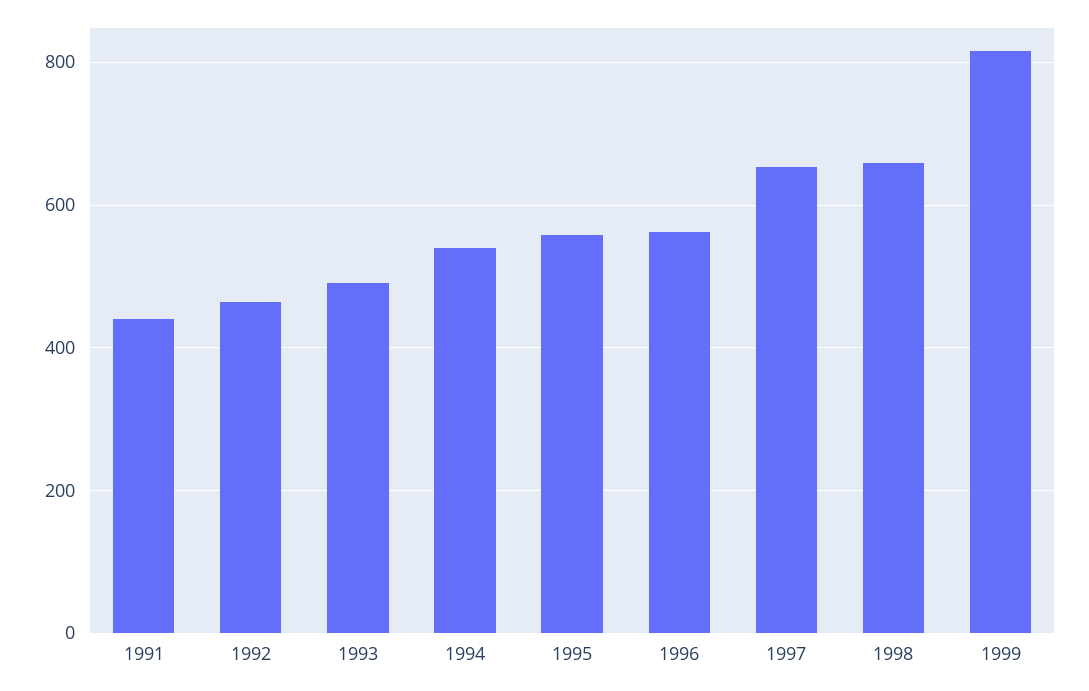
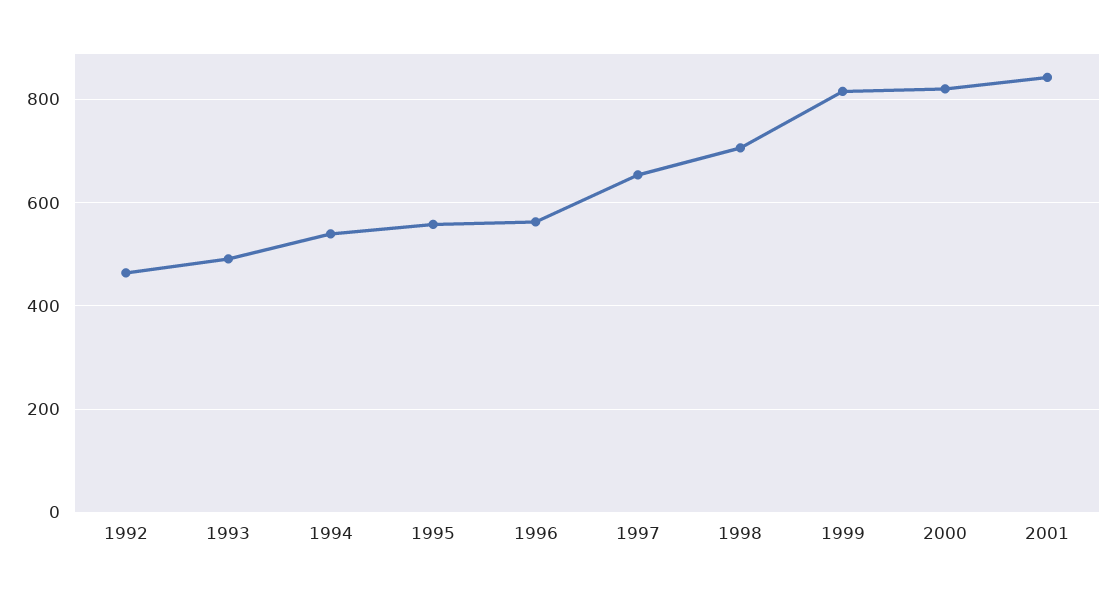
1991: 440 -> none
1998: 660 -> 700
2000: none -> 820
2001: none -> 840

